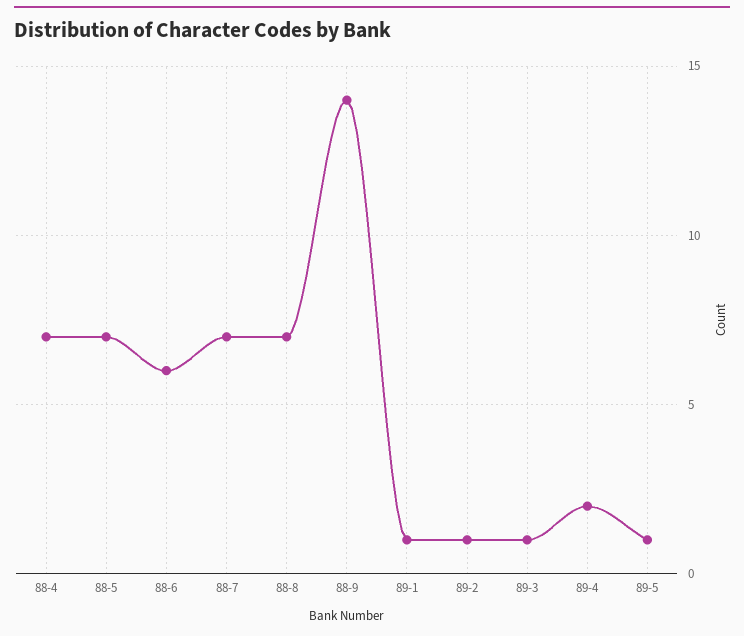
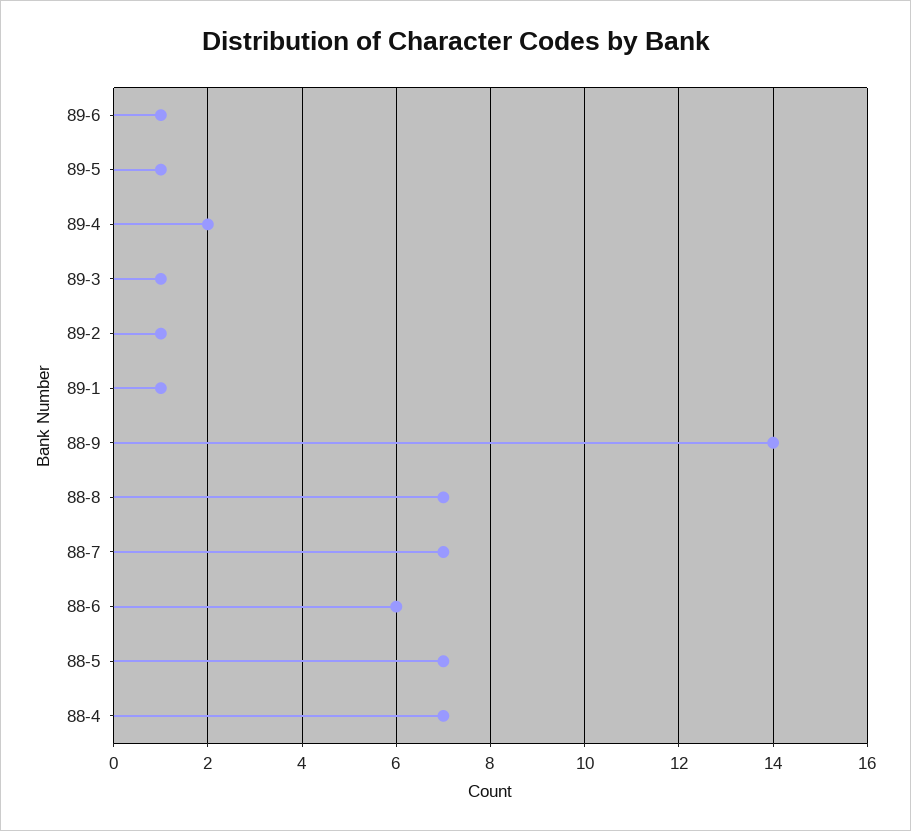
89-6: none -> 1

